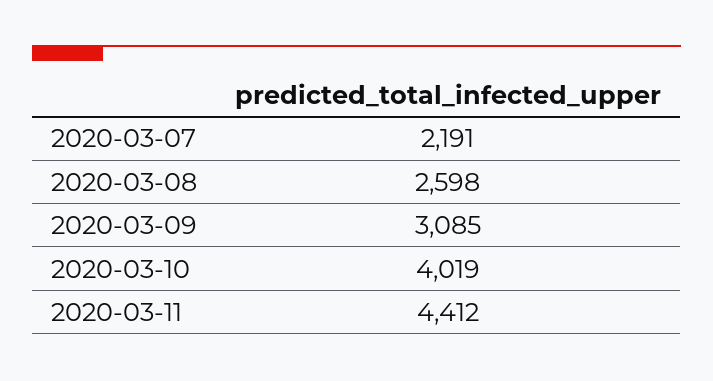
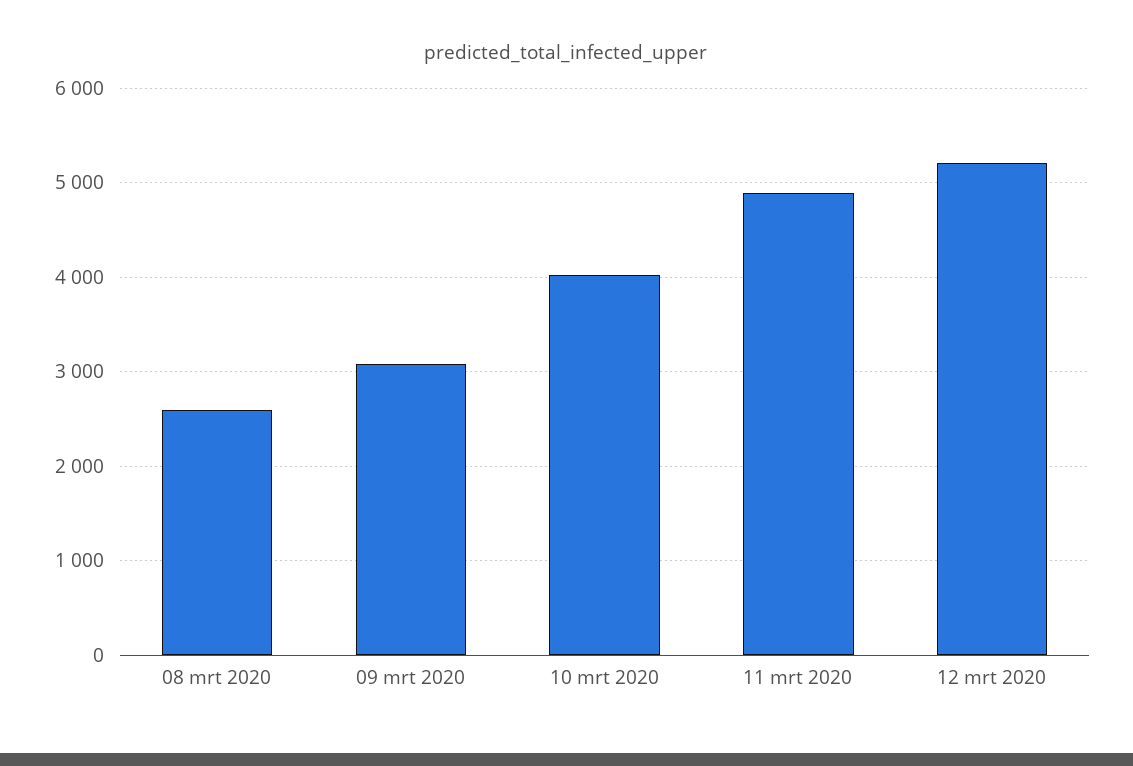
2020-03-07: 2191 -> none
2020-03-11: 4412 -> 4900
12 mrt 2020: none -> 5200

